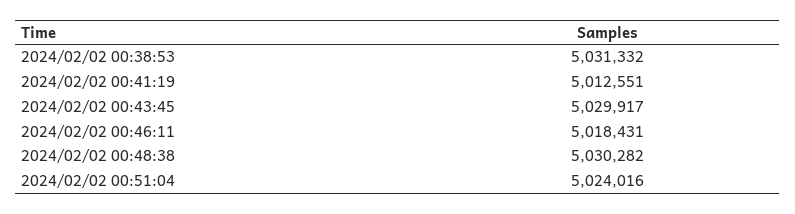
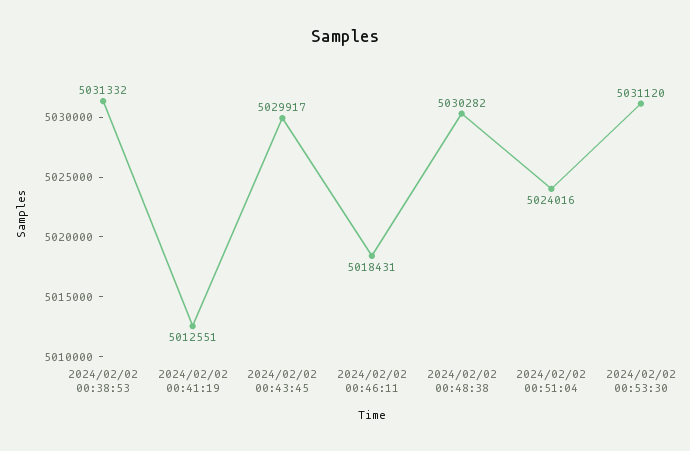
2024/02/02 00:53:30: none -> 5031120

